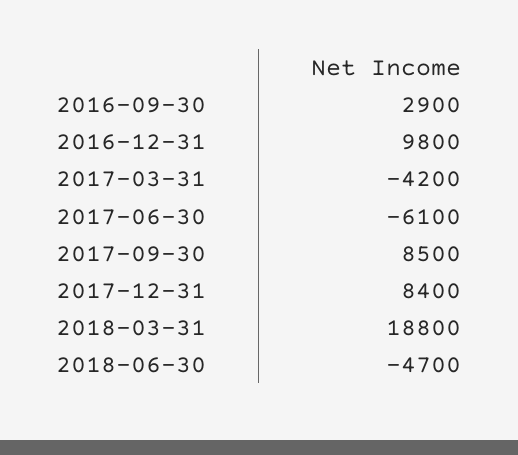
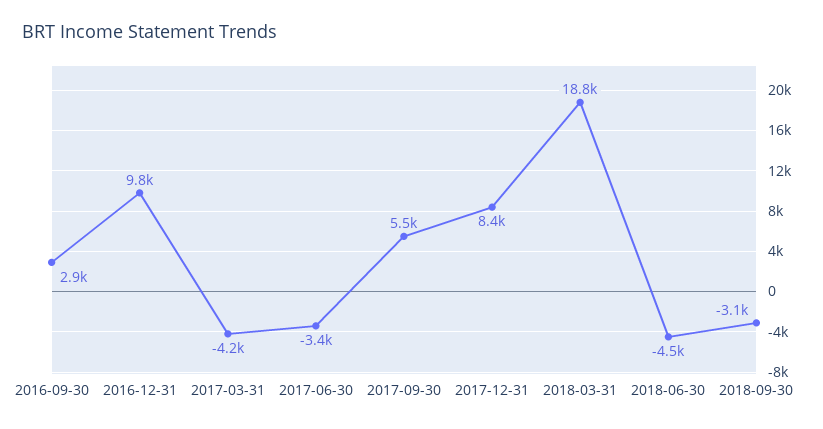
2017-06-30: -6100 -> -3400
2017-09-30: 8500 -> 5500
2018-06-30: -4700 -> -4500
2018-09-30: none -> -3100

